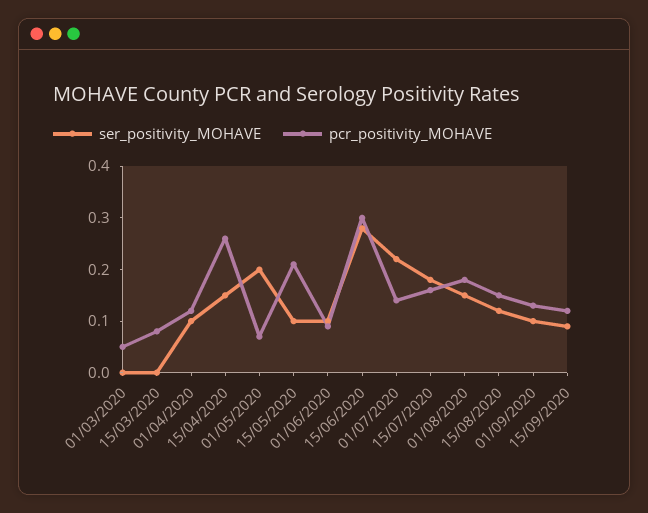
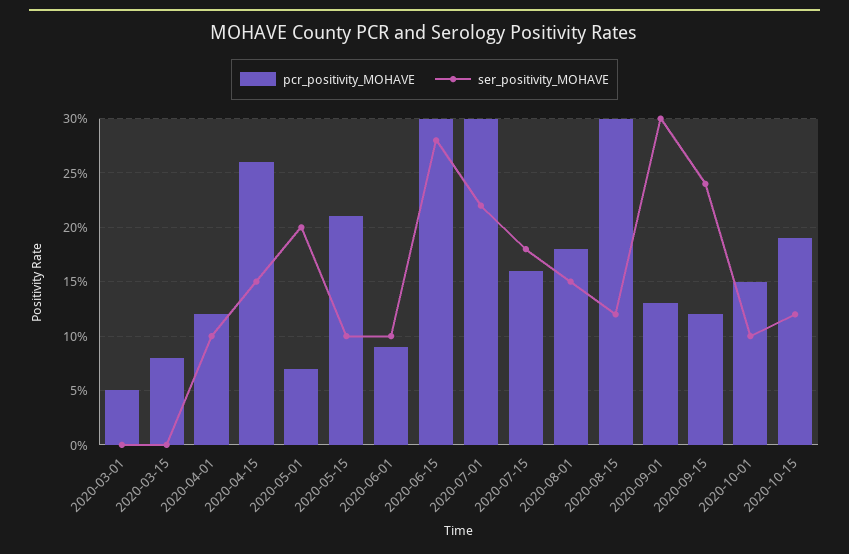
pcr_positivity_MOHAVE, 01/07/2020: 0.15 -> 0.3
pcr_positivity_MOHAVE, 15/08/2020: 0.15 -> 0.3
ser_positivity_MOHAVE, 01/09/2020: 0.1 -> 0.3
ser_positivity_MOHAVE, 15/09/2020: 0.1 -> 0.24
pcr_positivity_MOHAVE, 2020-10-01: none -> 0.15
ser_positivity_MOHAVE, 2020-10-01: none -> 0.1
pcr_positivity_MOHAVE, 2020-10-15: none -> 0.19
ser_positivity_MOHAVE, 2020-10-15: none -> 0.12

